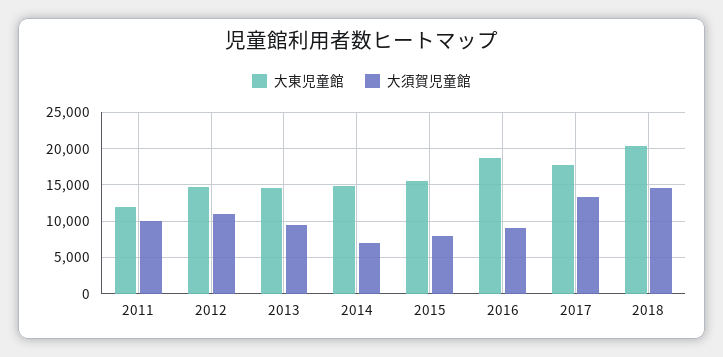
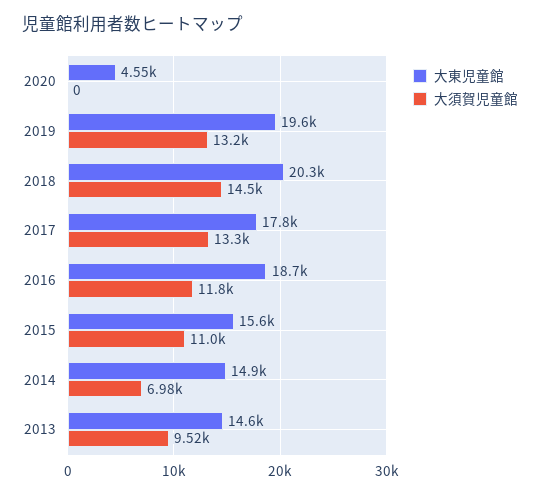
大東児童館, 2011: 12000 -> none
大須賀児童館, 2011: 10000 -> none
大東児童館, 2012: 15000 -> none
大須賀児童館, 2012: 11000 -> none
大須賀児童館, 2015: 8000 -> 11000
大須賀児童館, 2016: 9000 -> 11800
大東児童館, 2020: none -> 4550
大須賀児童館, 2020: none -> 0
大東児童館, 2019: none -> 19600
大須賀児童館, 2019: none -> 13200

